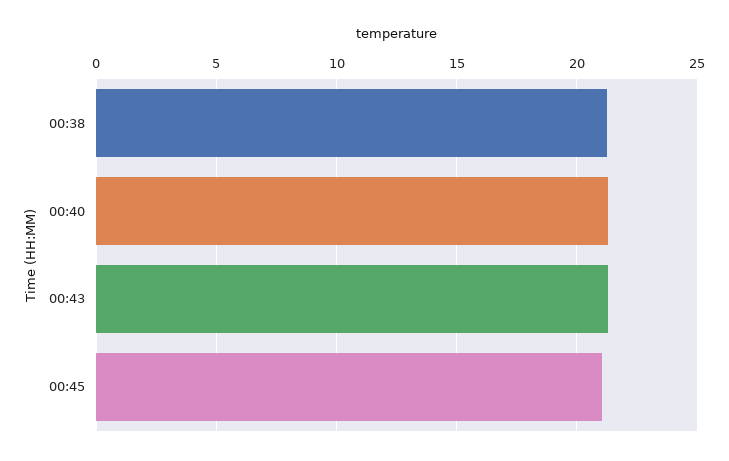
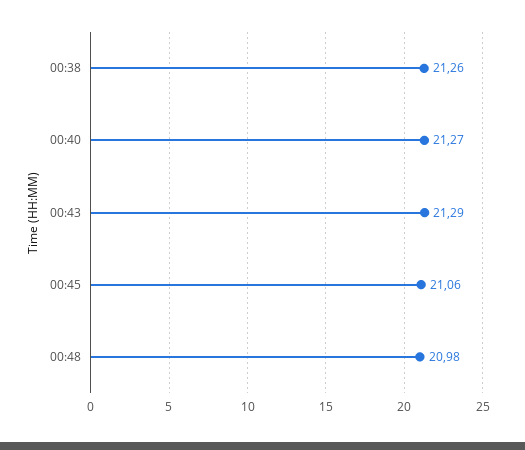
00:48: none -> 20.98

